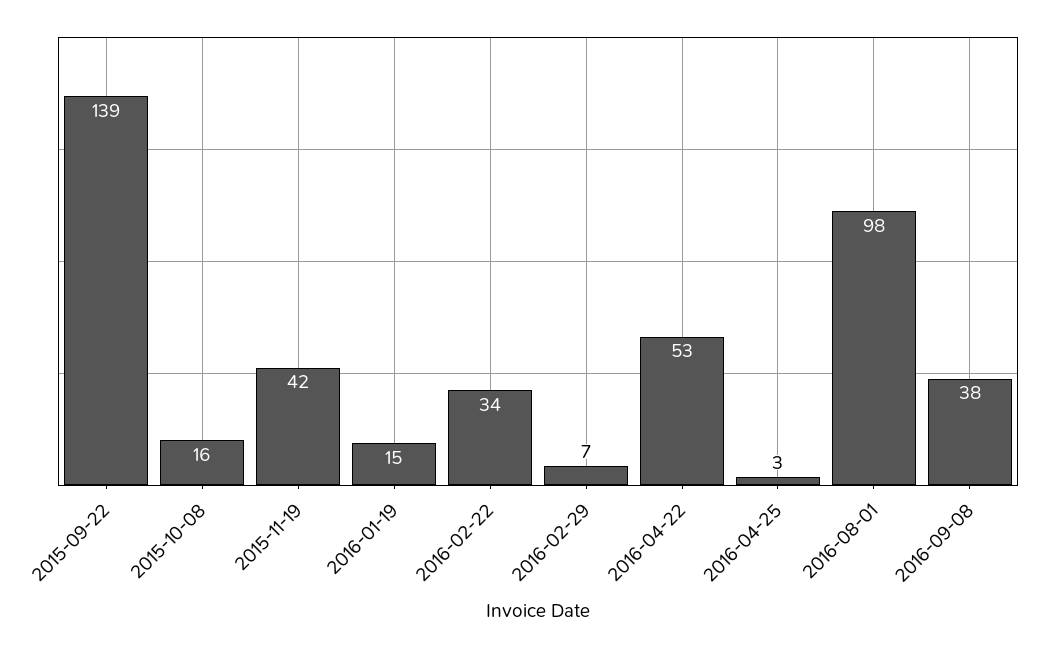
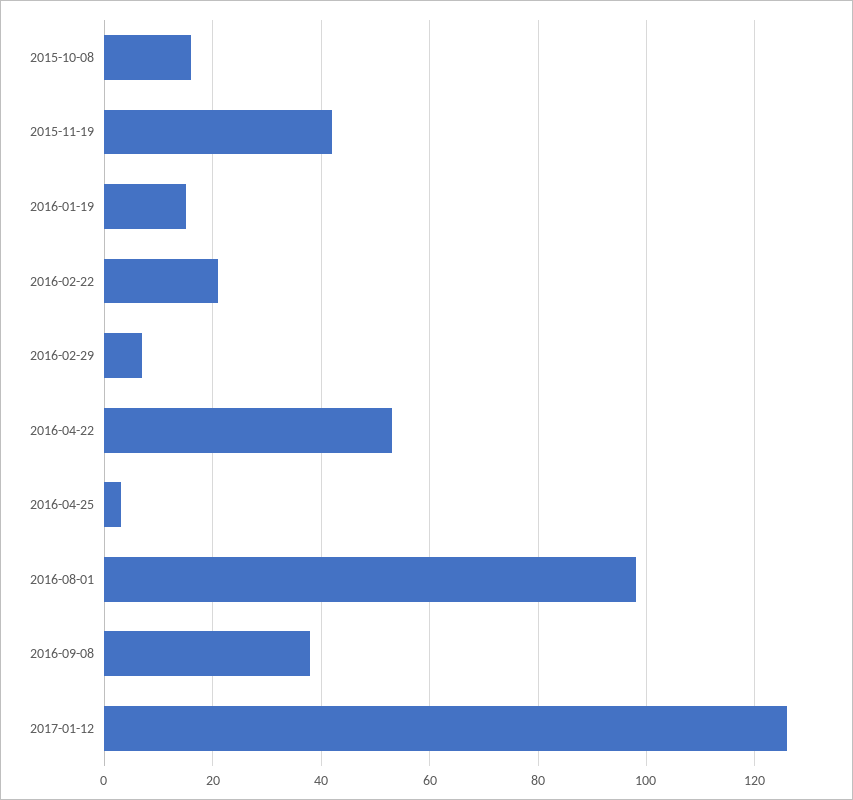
2015-09-22: 139 -> none
2016-02-22: 34 -> 20
2017-01-12: none -> 125

